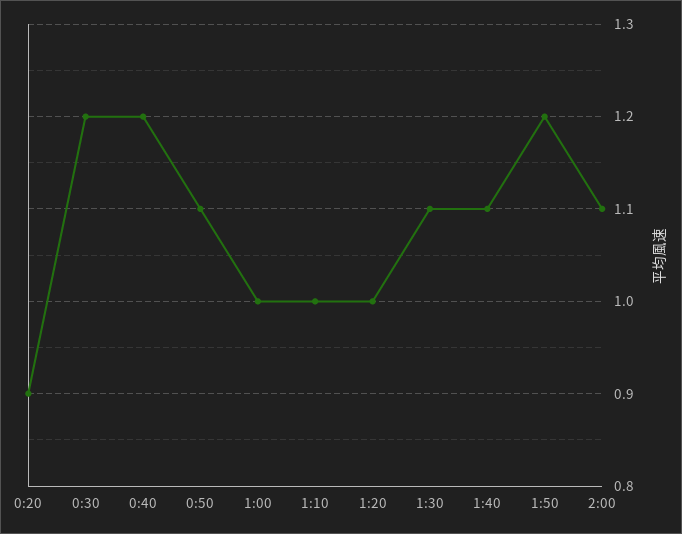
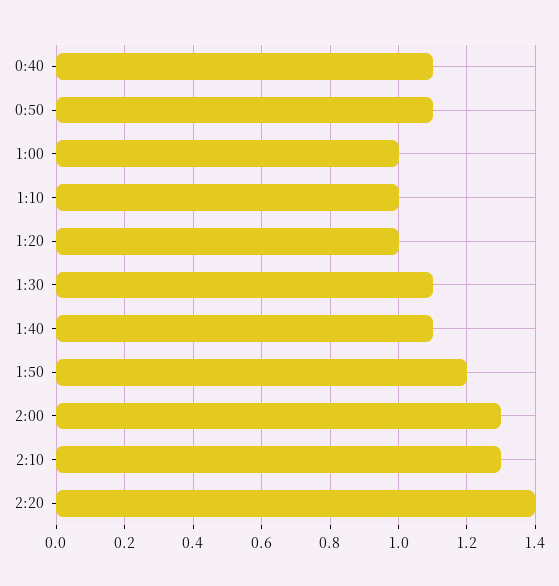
0:20: 0.9 -> none
0:30: 1.2 -> none
0:40: 1.2 -> 1.1
2:00: 1.1 -> 1.3
2:10: none -> 1.3
2:20: none -> 1.4

